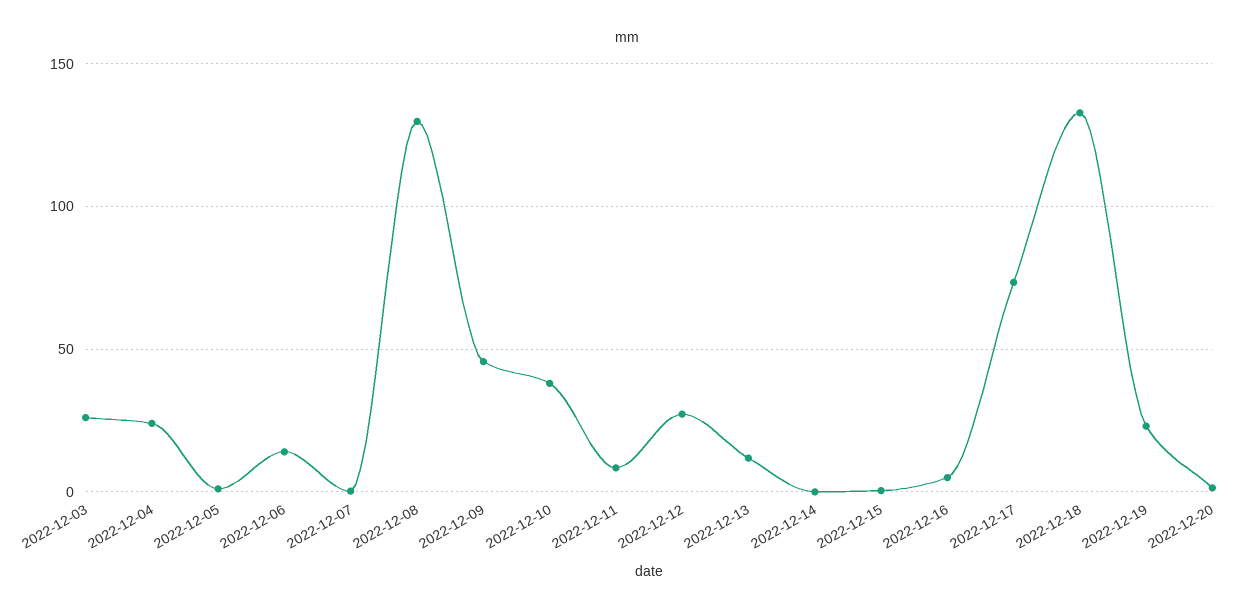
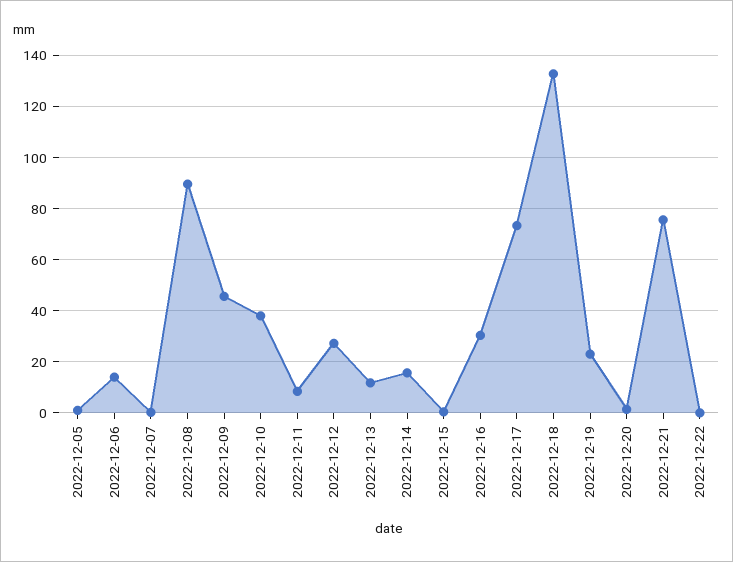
2022-12-03: 25 -> none
2022-12-04: 25 -> none
2022-12-08: 130 -> 90
2022-12-14: 0 -> 15
2022-12-16: 5 -> 30
2022-12-21: none -> 75
2022-12-22: none -> 0

